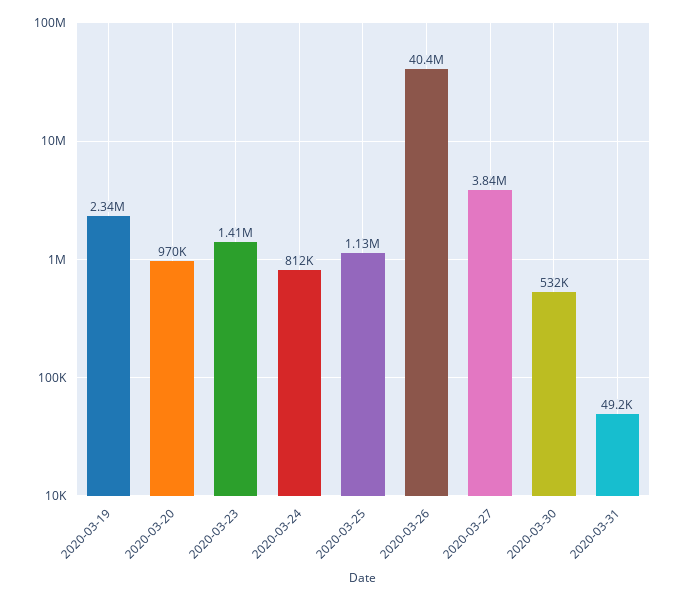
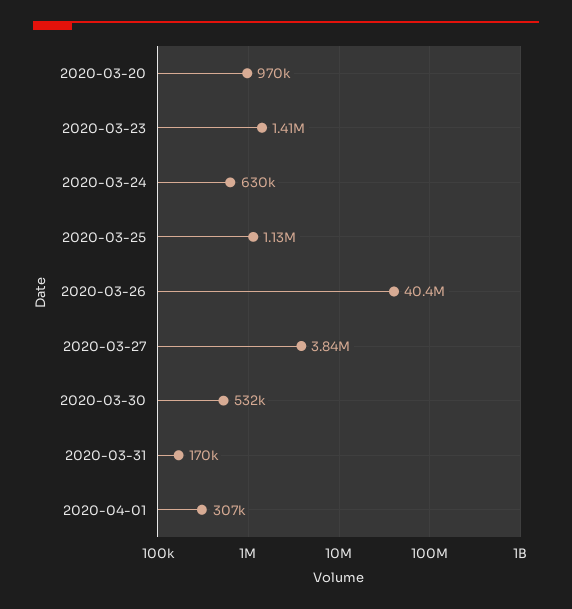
2020-03-19: 2340000 -> none
2020-03-24: 812000 -> 630000
2020-03-31: 49200 -> 170000
2020-04-01: none -> 307000

